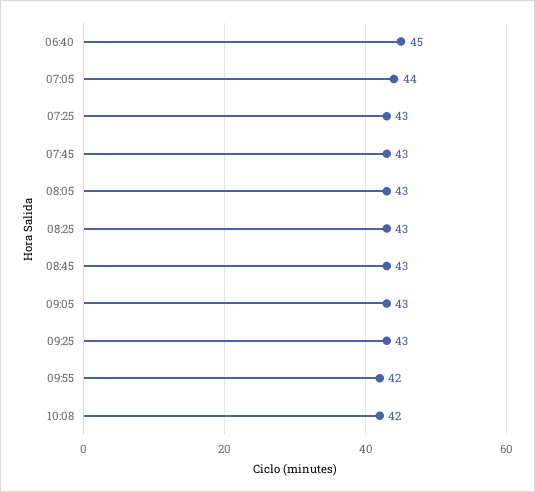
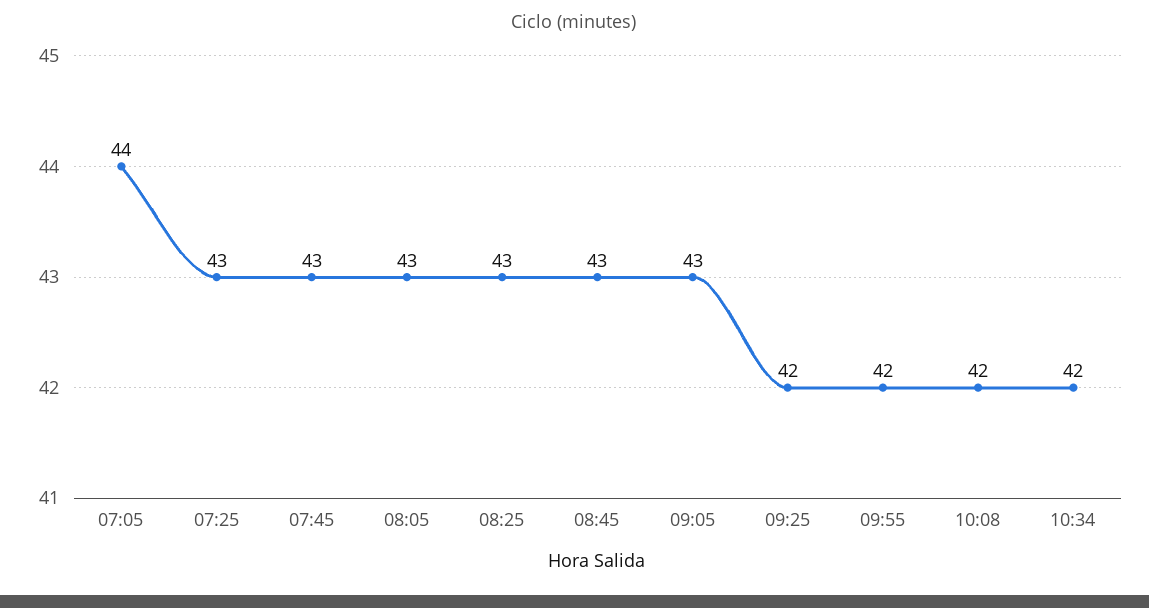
06:40: 45 -> none
09:25: 43 -> 42
10:34: none -> 42

